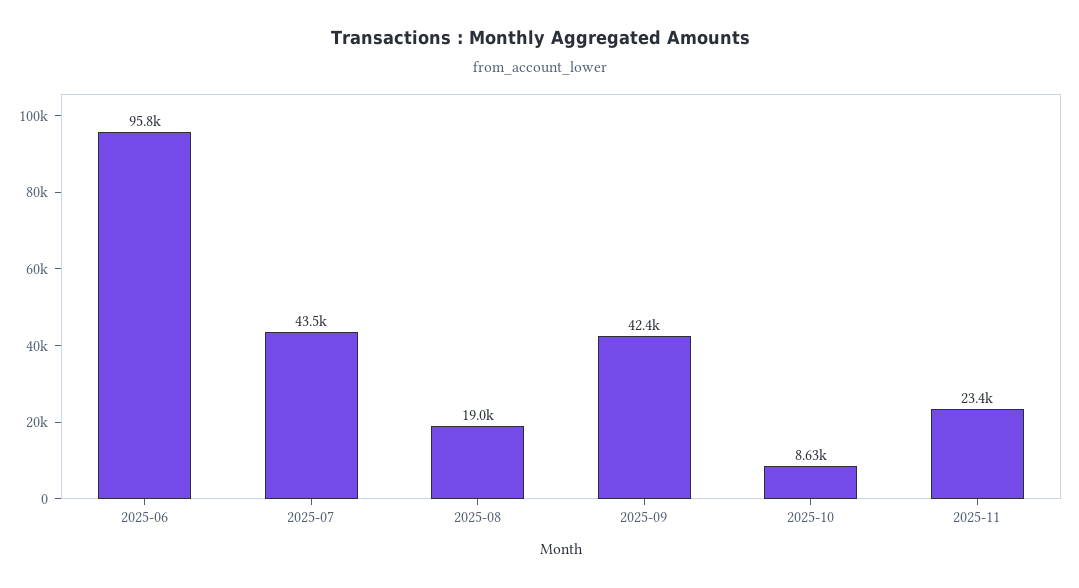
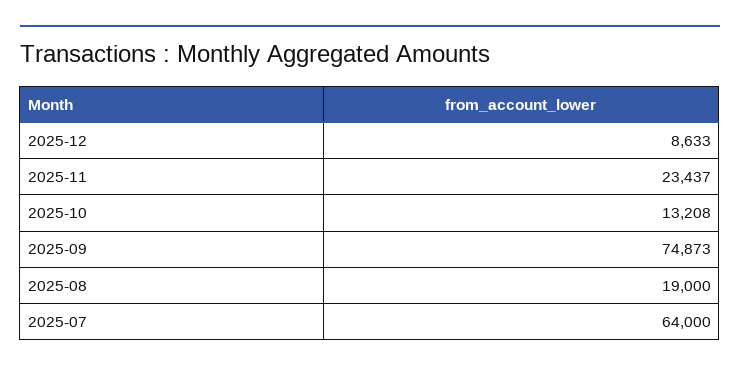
2025-06: 95800 -> none
2025-07: 43500 -> 64000
2025-09: 42400 -> 74873
2025-10: 8630 -> 13208
2025-12: none -> 8633

